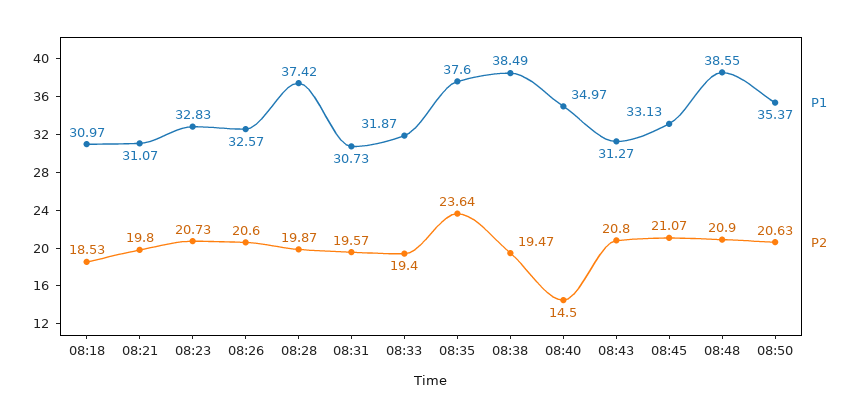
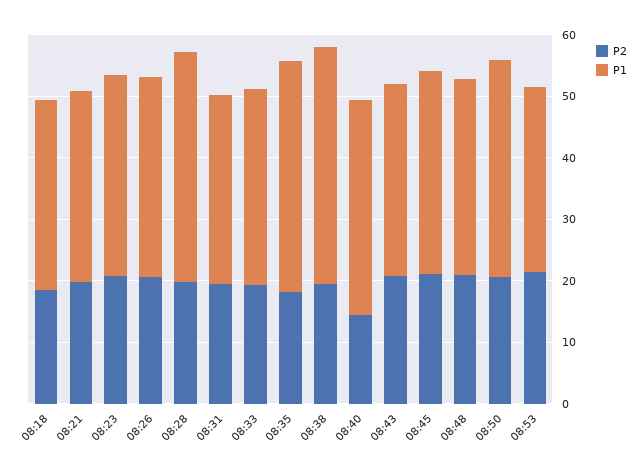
P2, 08:35: 23.64 -> 18
P1, 08:48: 38.55 -> 32
P2, 08:53: none -> 22
P1, 08:53: none -> 30

